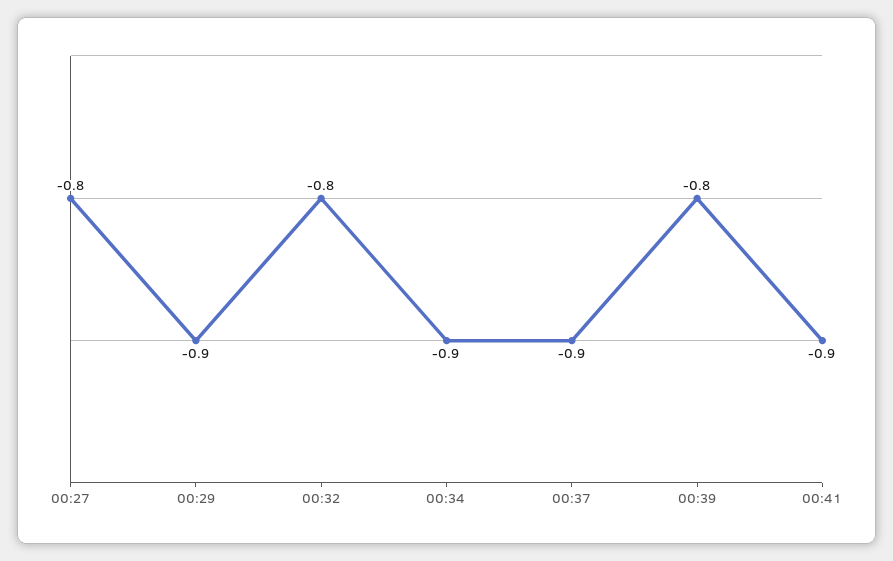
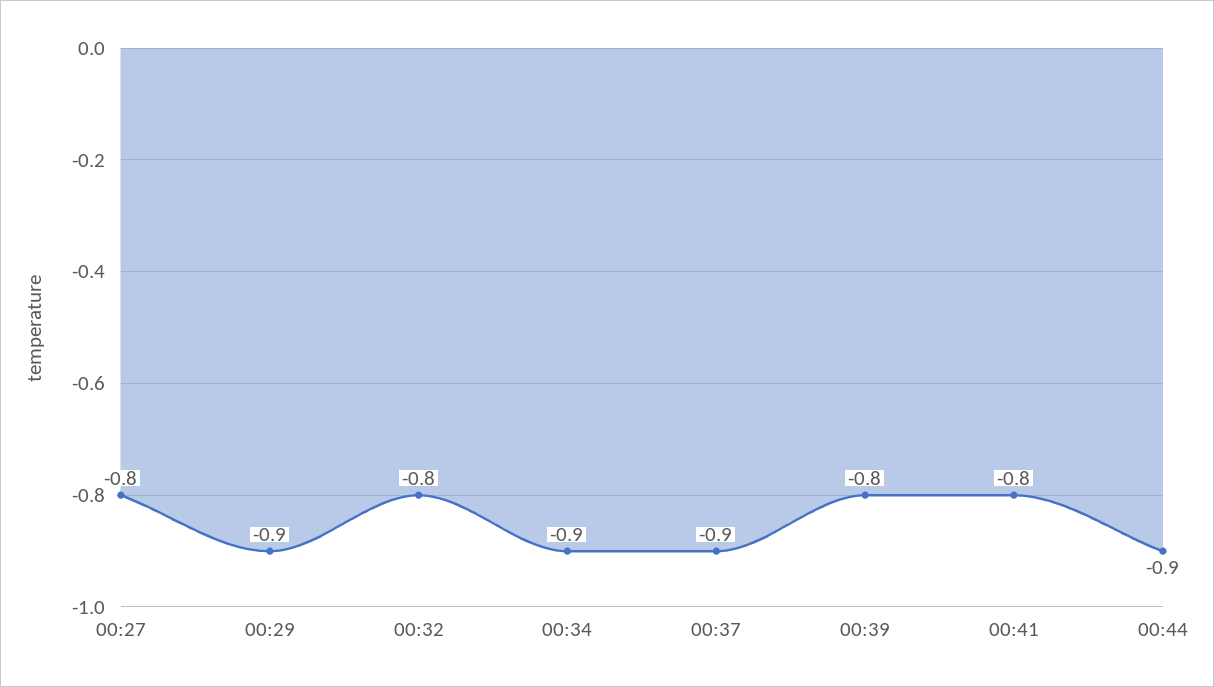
00:41: -0.9 -> -0.8
00:44: none -> -0.9

